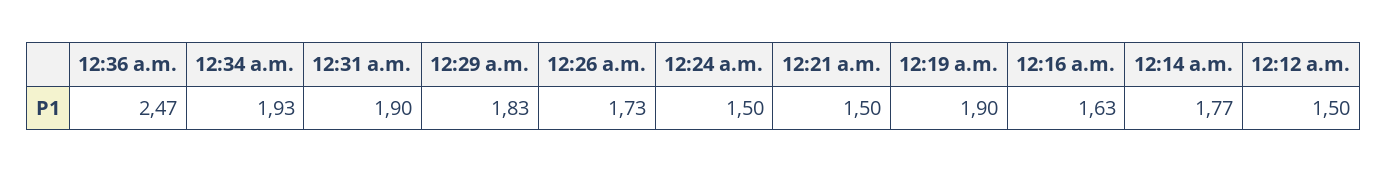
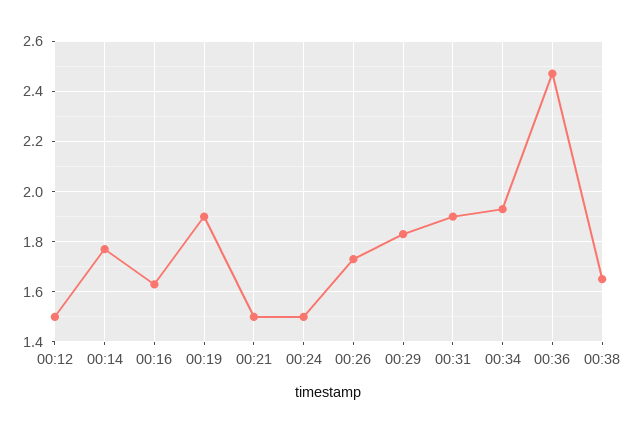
00:38: none -> 1.65

